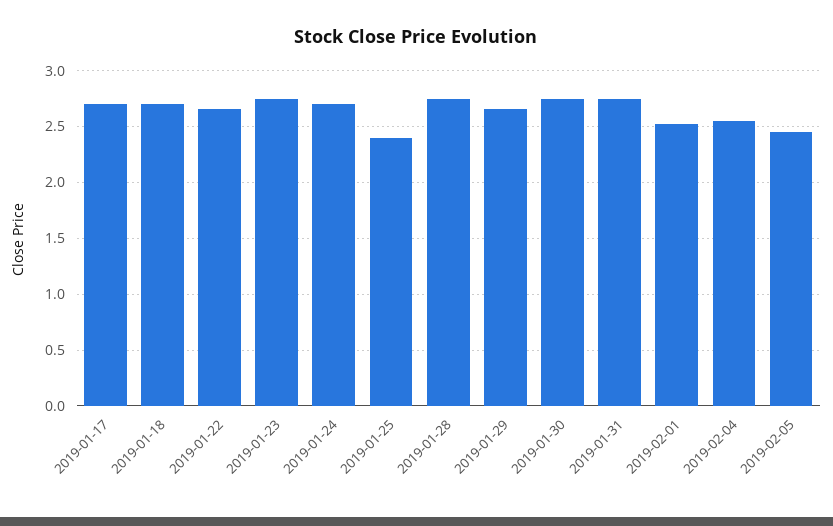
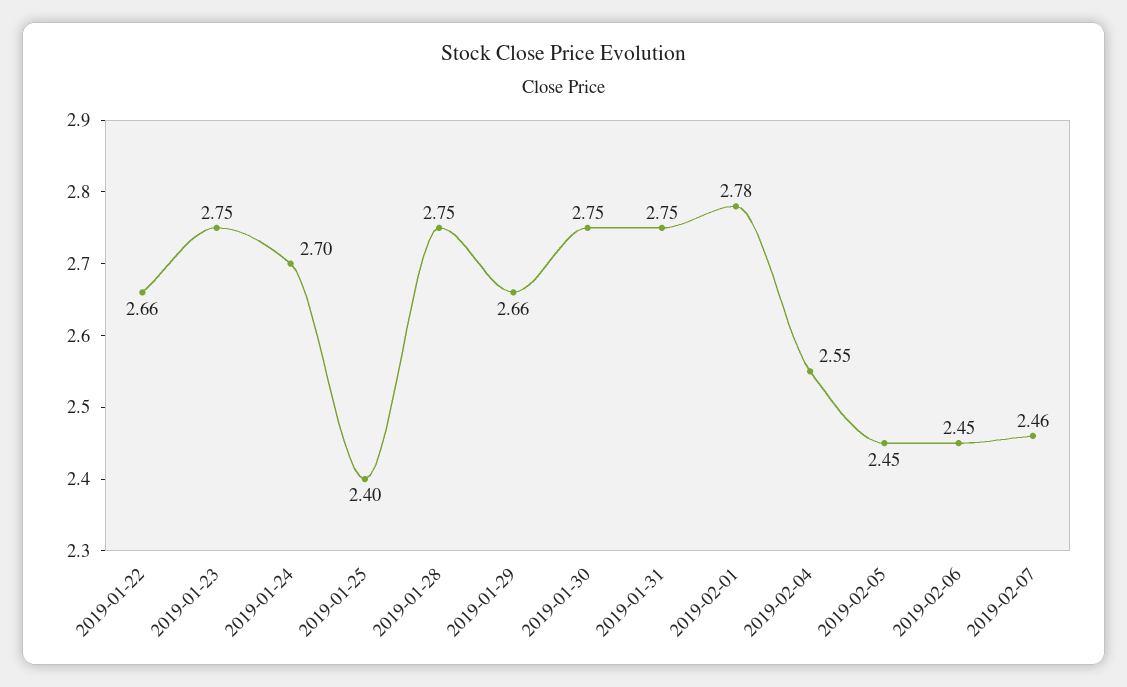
2019-01-17: 2.7 -> none
2019-01-18: 2.7 -> none
2019-02-01: 2.5 -> 2.78
2019-02-06: none -> 2.45
2019-02-07: none -> 2.46

